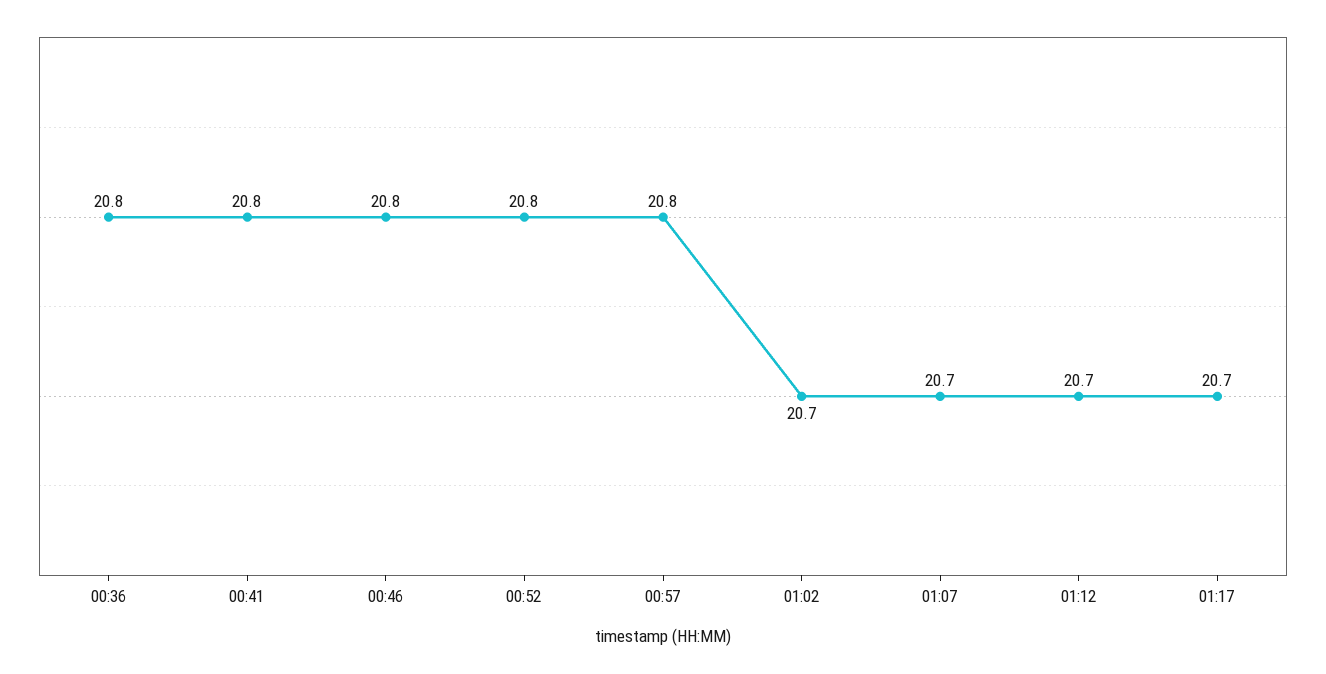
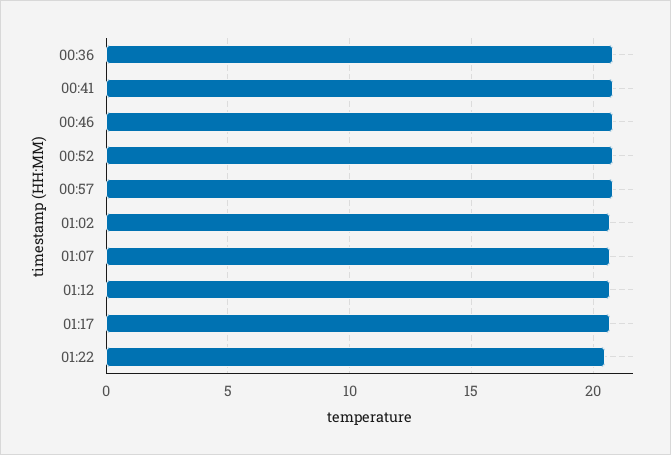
01:22: none -> 20.5

